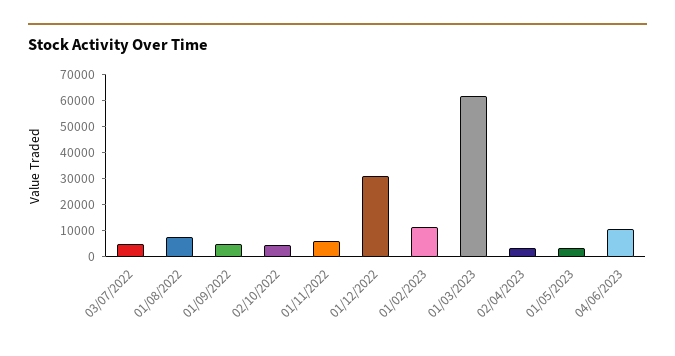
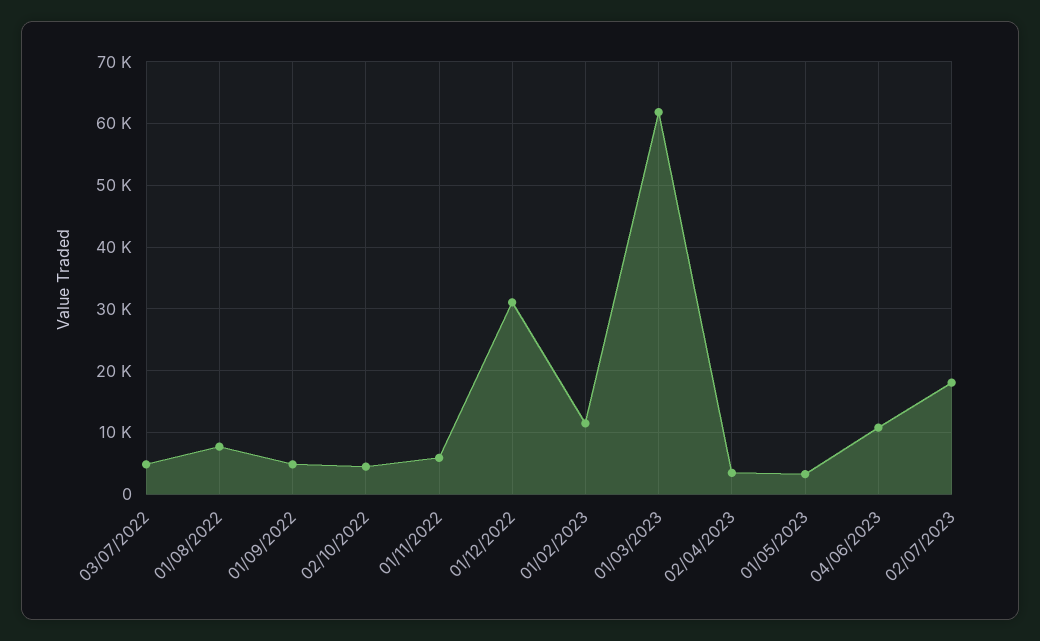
02/07/2023: none -> 18000

